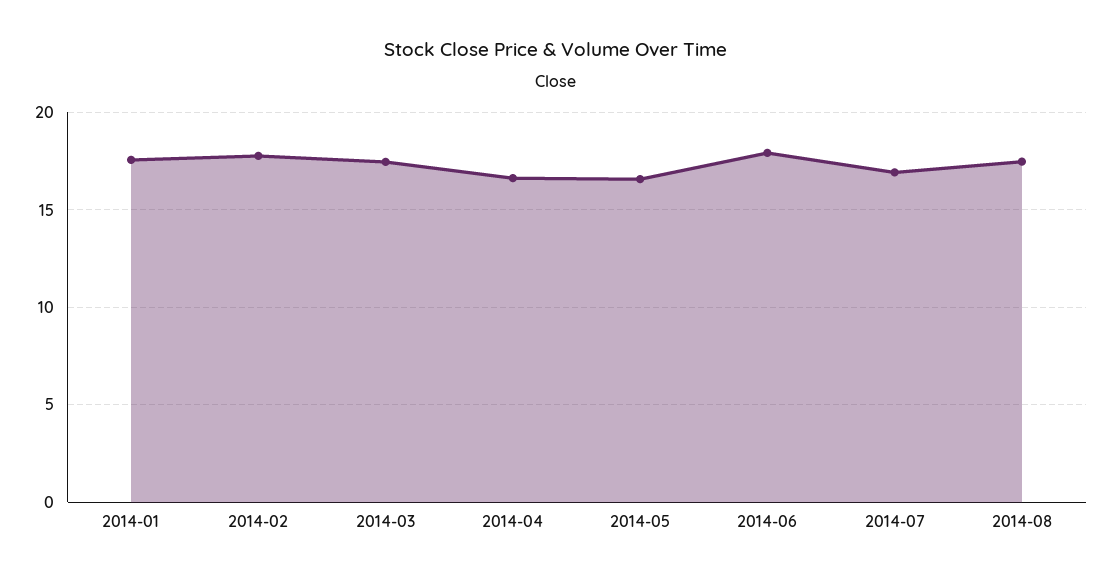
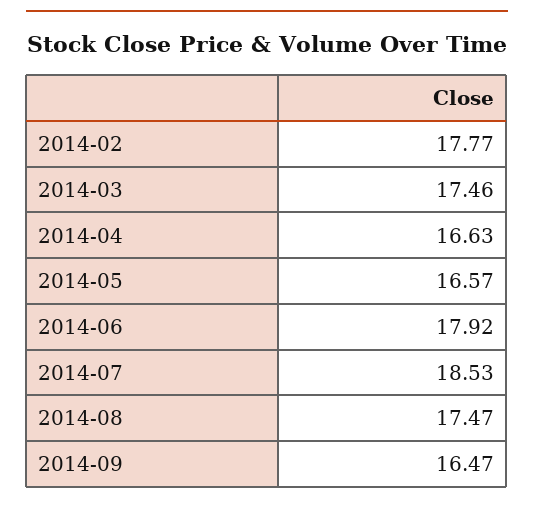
2014-01: 17.5 -> none
2014-07: 17 -> 18.53
2014-09: none -> 16.47

